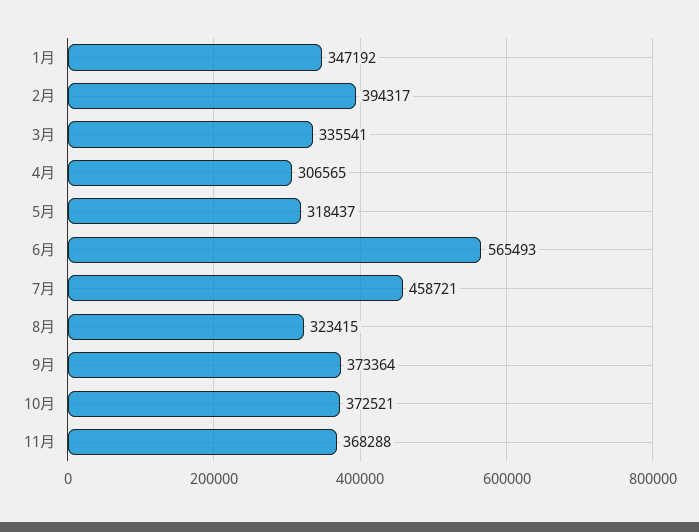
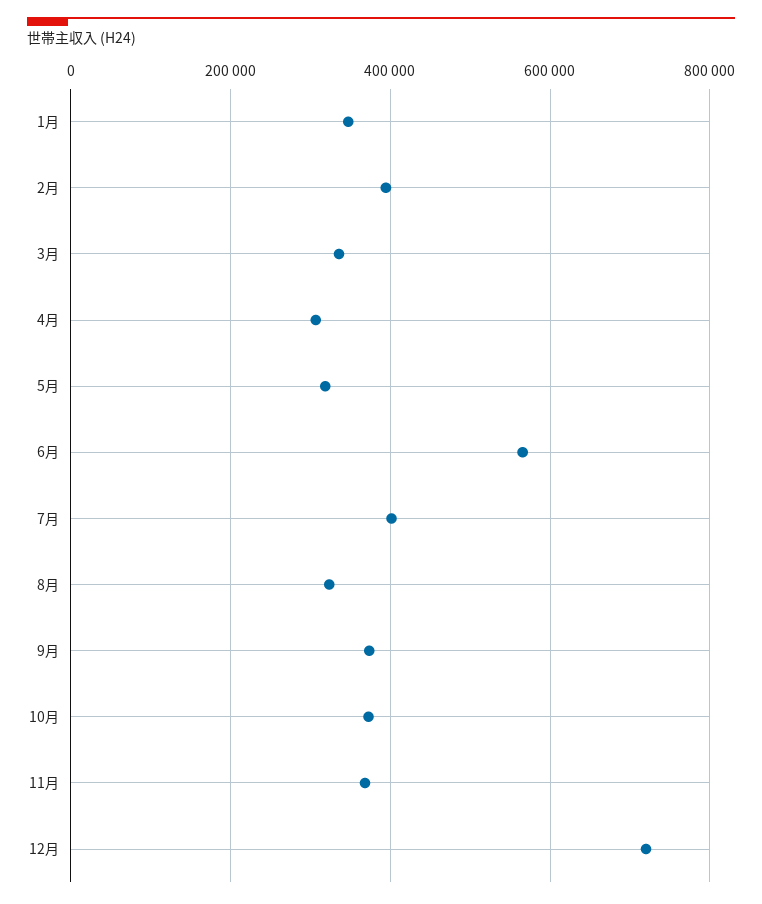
7月: 458721 -> 400000
12月: none -> 720000

